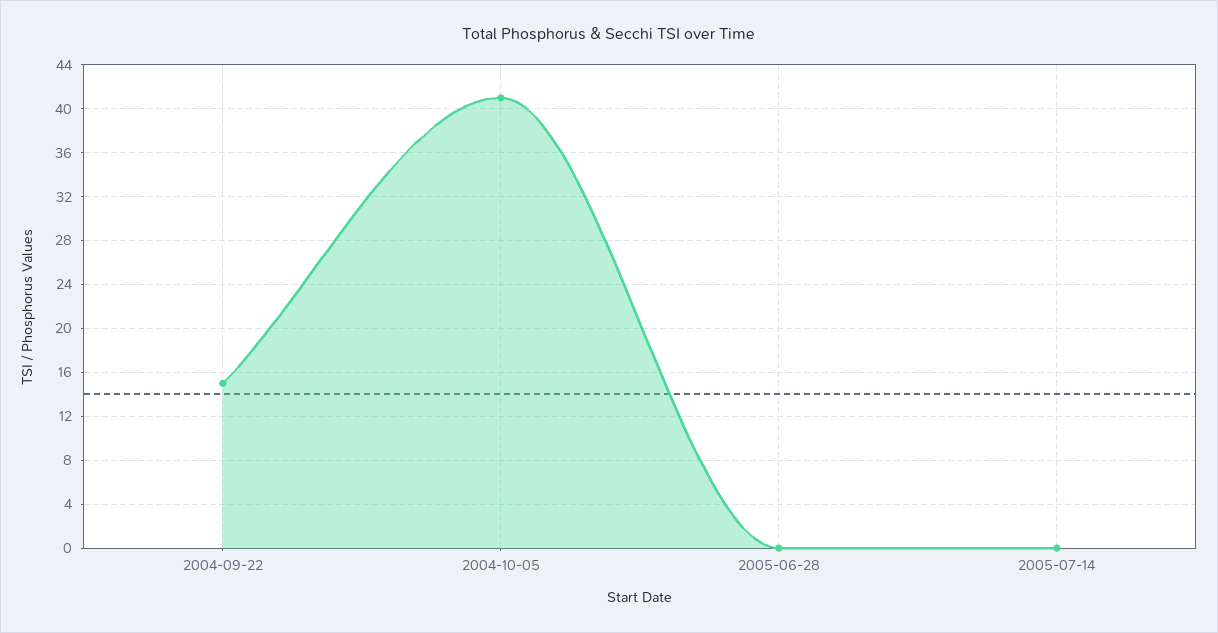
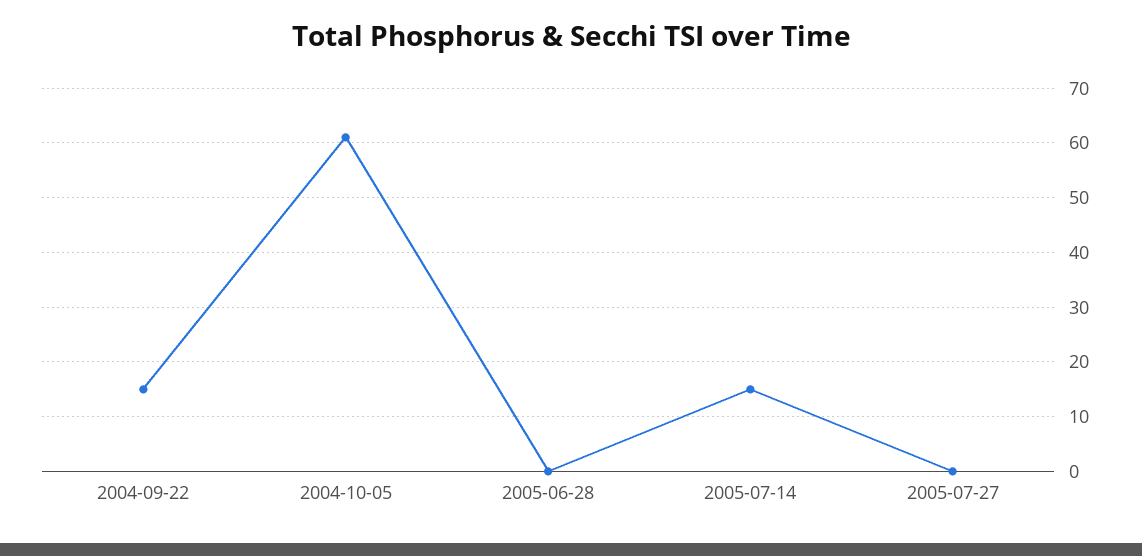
2004-10-05: 41 -> 60
2005-07-14: 0 -> 15
2005-07-27: none -> 0

